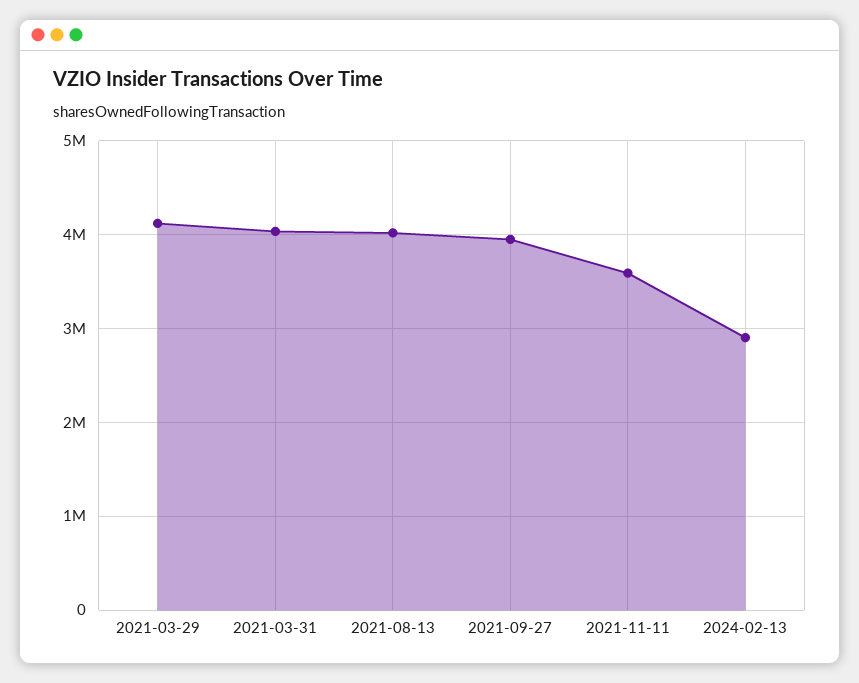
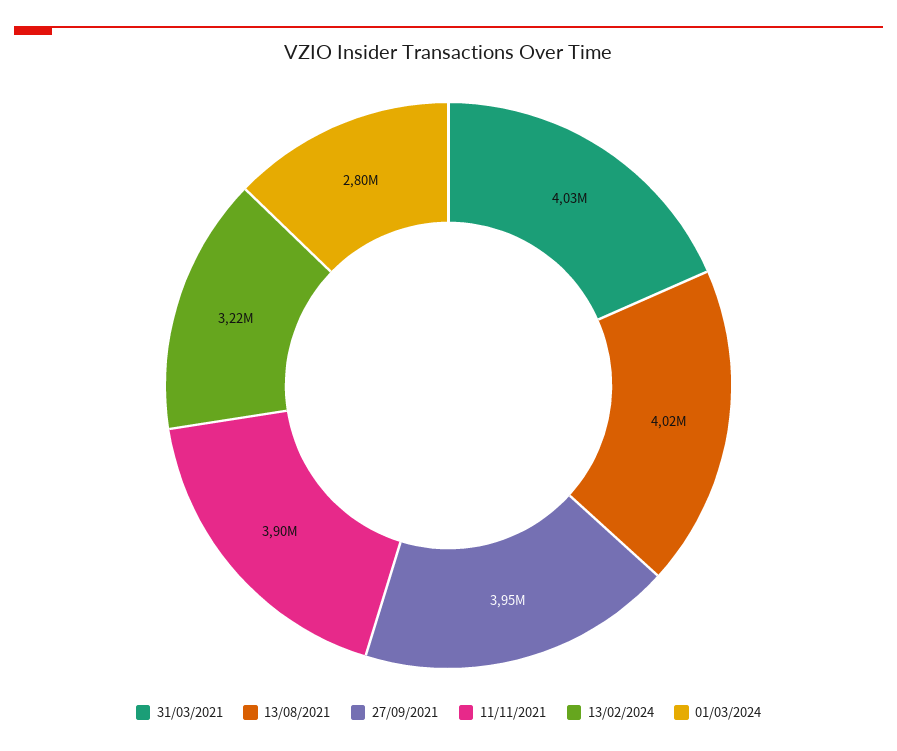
2021-03-29: 4100000 -> none
2021-11-11: 3600000 -> 3900000
2024-02-13: 2900000 -> 3220000
01/03/2024: none -> 2800000

